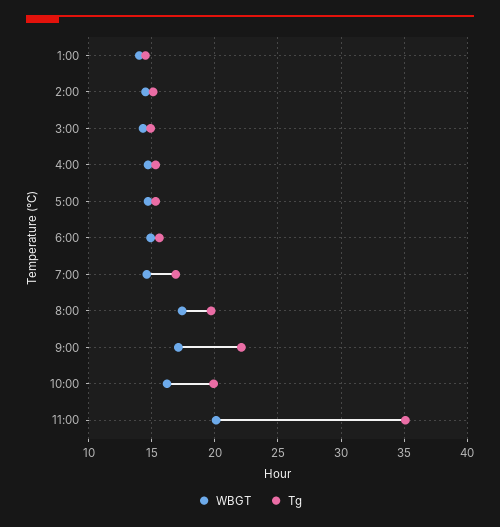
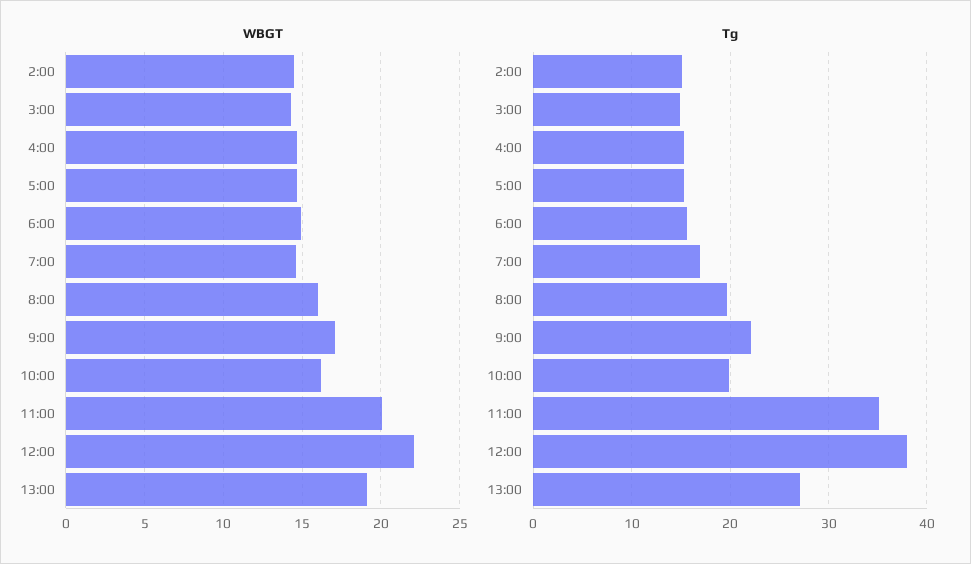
WBGT, 1:00: 14 -> none
Tg, 1:00: 14.5 -> none
WBGT, 8:00: 17.5 -> 16
WBGT, 12:00: none -> 22
WBGT, 13:00: none -> 19
Tg, 12:00: none -> 38
Tg, 13:00: none -> 27

